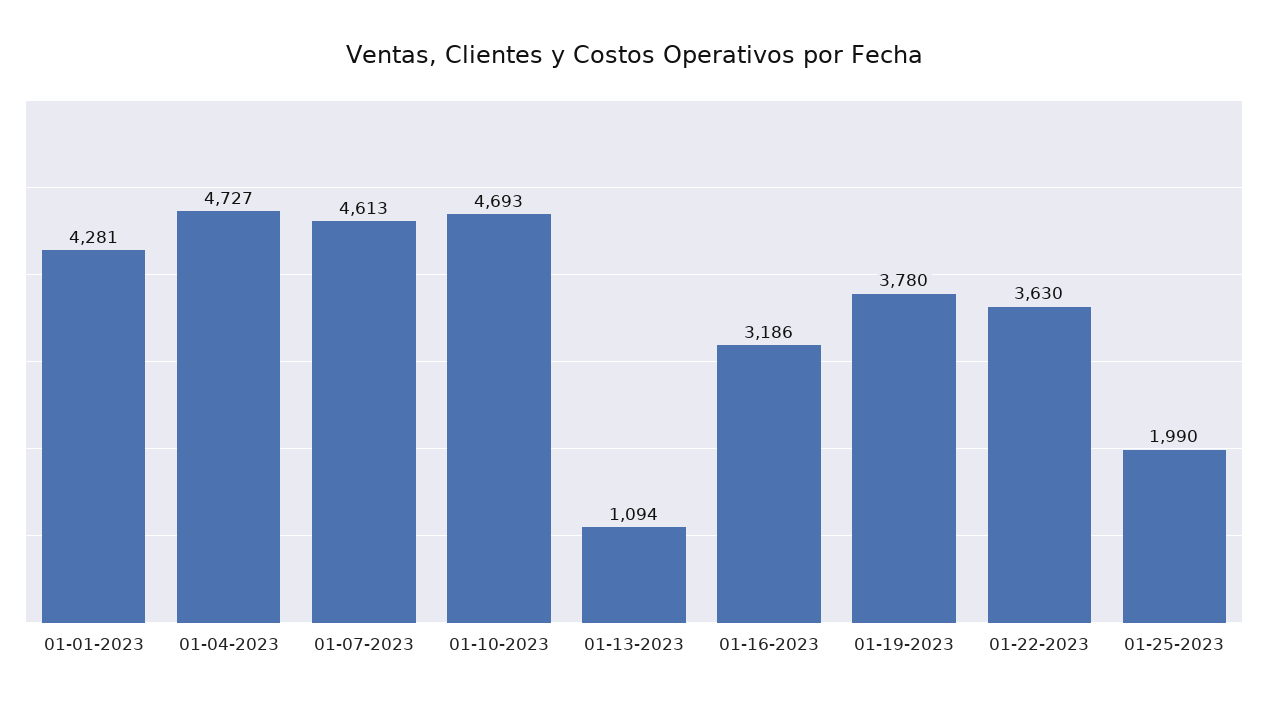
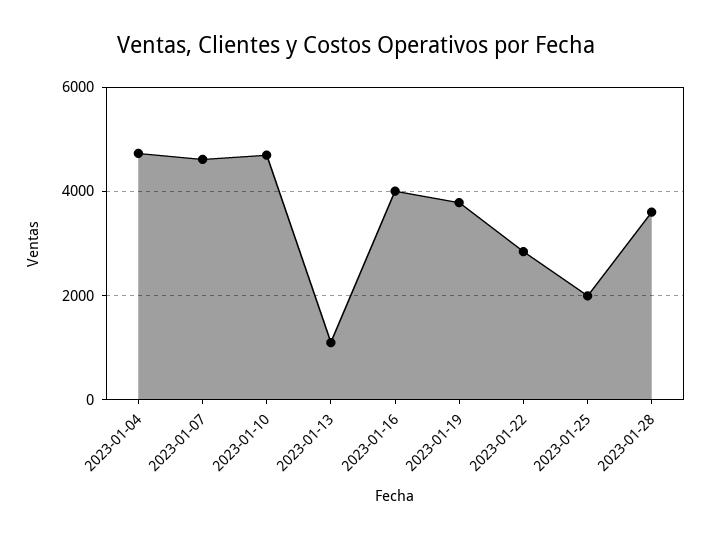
01-01-2023: 4281 -> none
01-16-2023: 3186 -> 4000
01-22-2023: 3630 -> 2800
2023-01-28: none -> 3600

